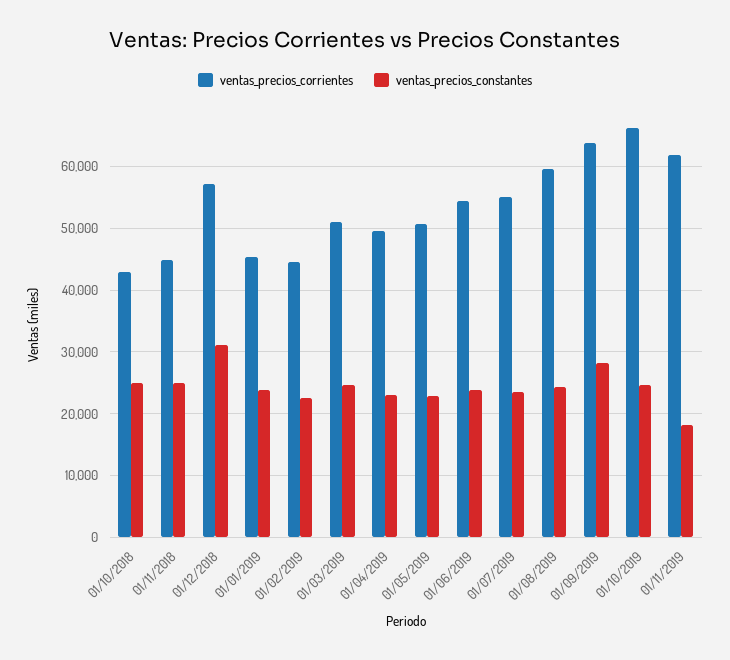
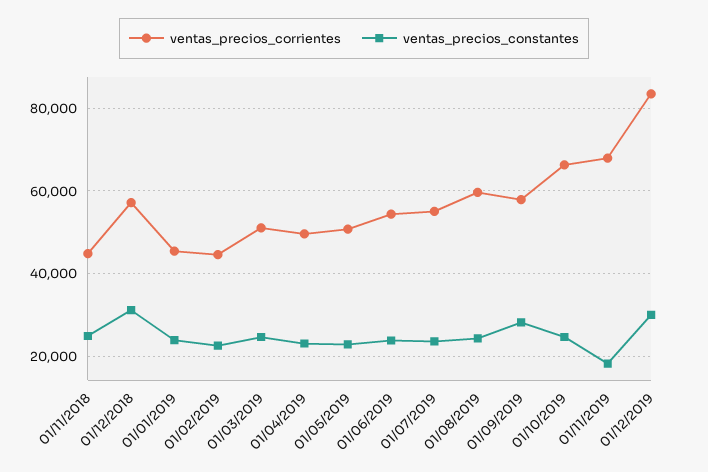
ventas_precios_corrientes, 01/10/2018: 43000 -> none
ventas_precios_constantes, 01/10/2018: 25000 -> none
ventas_precios_corrientes, 01/09/2019: 64000 -> 58000
ventas_precios_corrientes, 01/11/2019: 62000 -> 68000
ventas_precios_corrientes, 01/12/2019: none -> 84000
ventas_precios_constantes, 01/12/2019: none -> 30000

